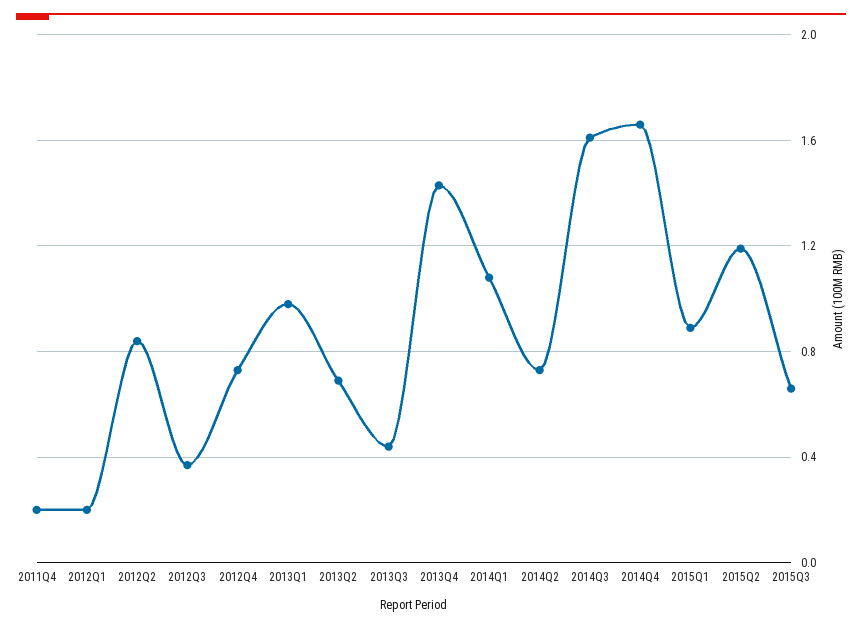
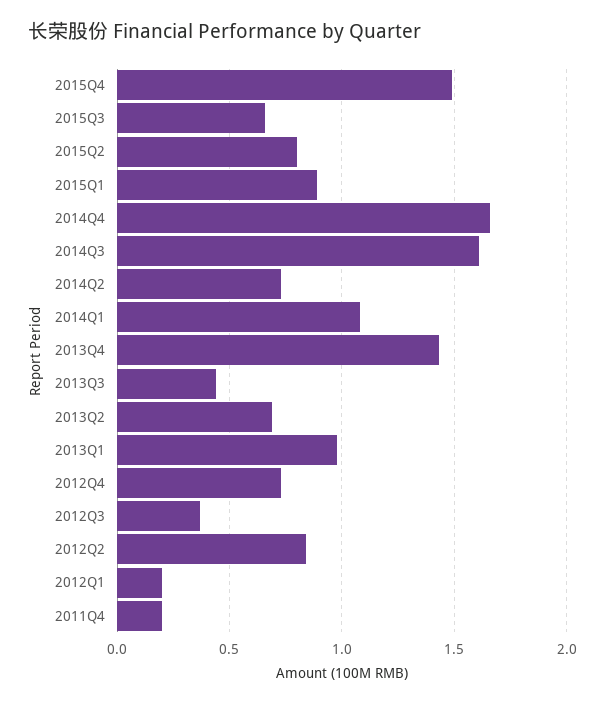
2015Q2: 1.2 -> 0.8
2015Q4: none -> 1.5

